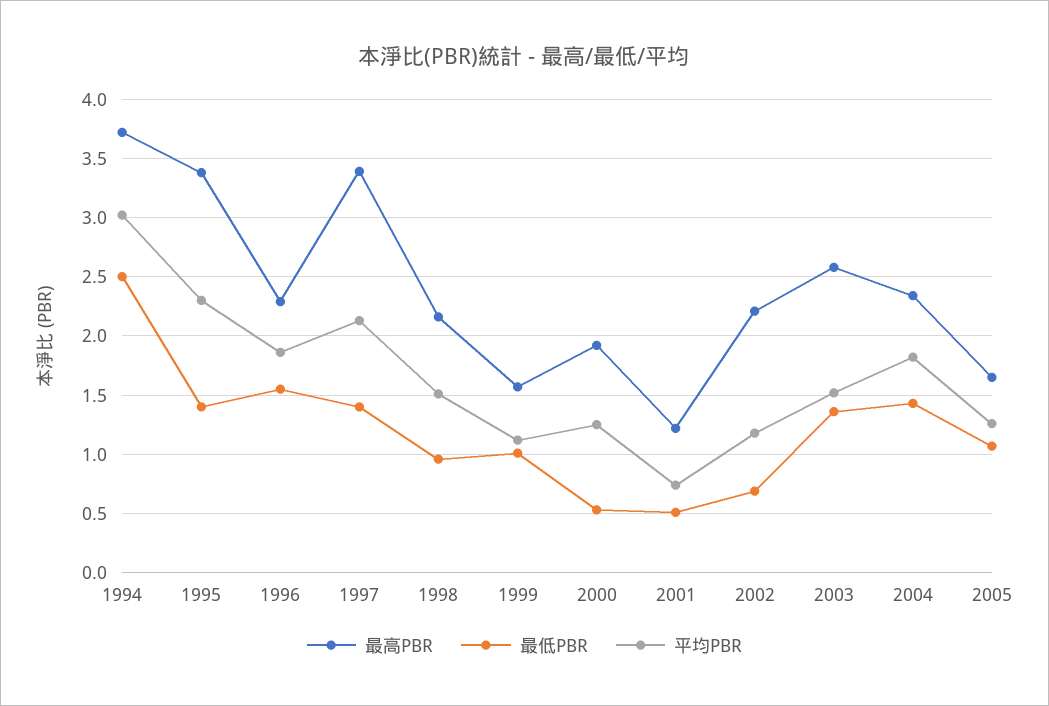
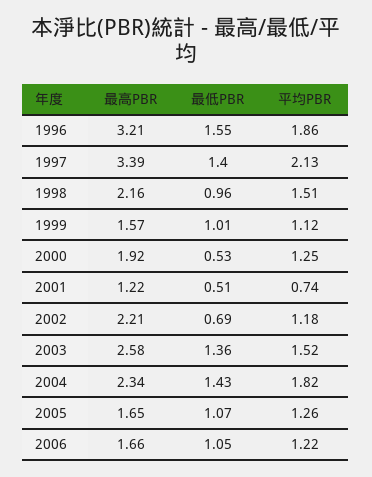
最高PBR, 1994: 3.7 -> none
最低PBR, 1994: 2.5 -> none
平均PBR, 1994: 3 -> none
最高PBR, 1995: 3.4 -> none
最低PBR, 1995: 1.4 -> none
平均PBR, 1995: 2.3 -> none
最高PBR, 1996: 2.3 -> 3.21
最高PBR, 2006: none -> 1.66
最低PBR, 2006: none -> 1.05
平均PBR, 2006: none -> 1.22

